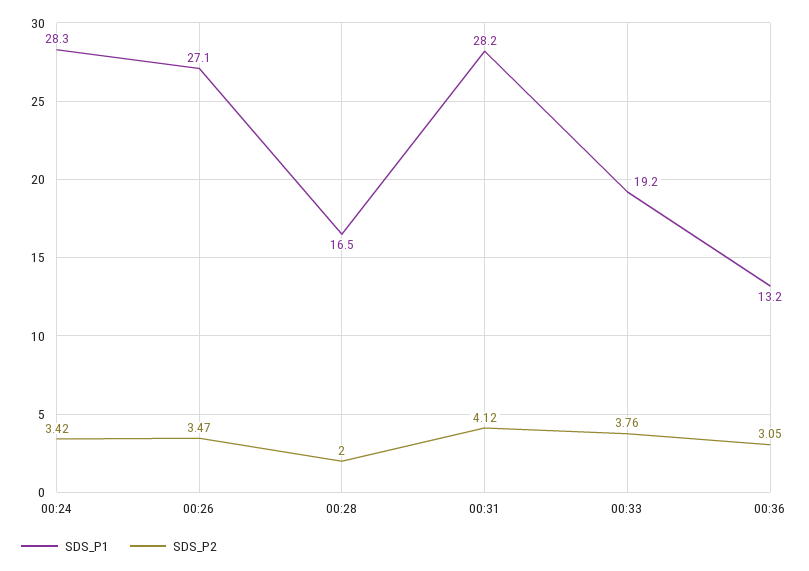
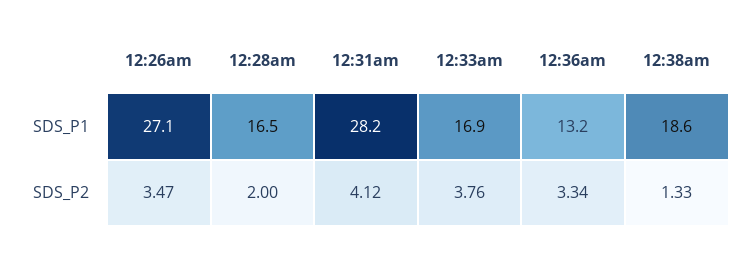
SDS_P1, 00:24: 28.3 -> none
SDS_P2, 00:24: 3.42 -> none
SDS_P1, 00:33: 19.2 -> 16.9
SDS_P2, 00:36: 3.05 -> 3.34
SDS_P1, 12:38am: none -> 18.6
SDS_P2, 12:38am: none -> 1.33

